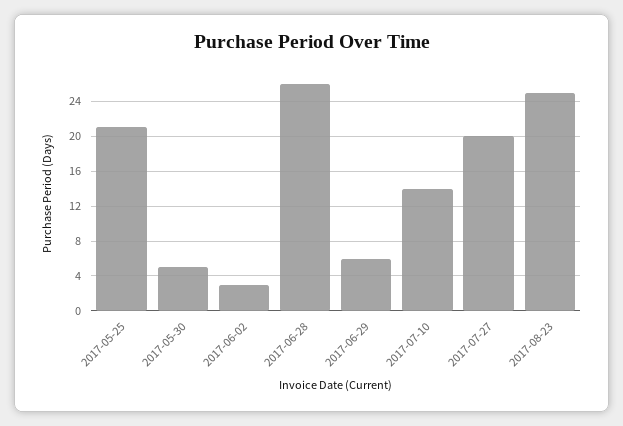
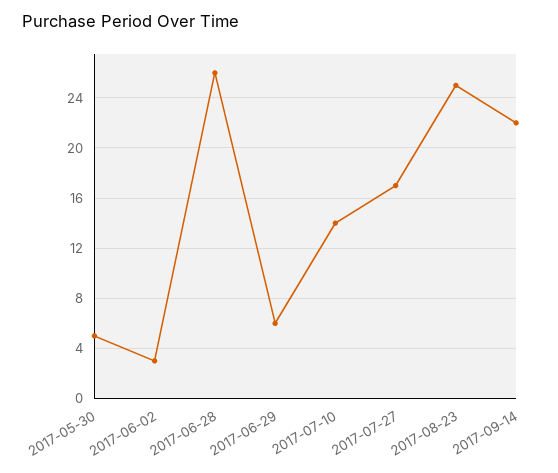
2017-05-25: 21 -> none
2017-07-27: 20 -> 17
2017-09-14: none -> 22

